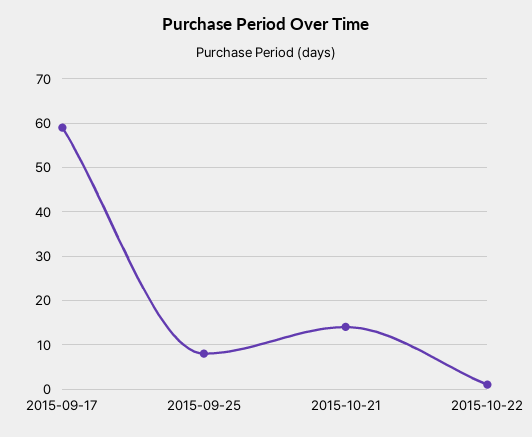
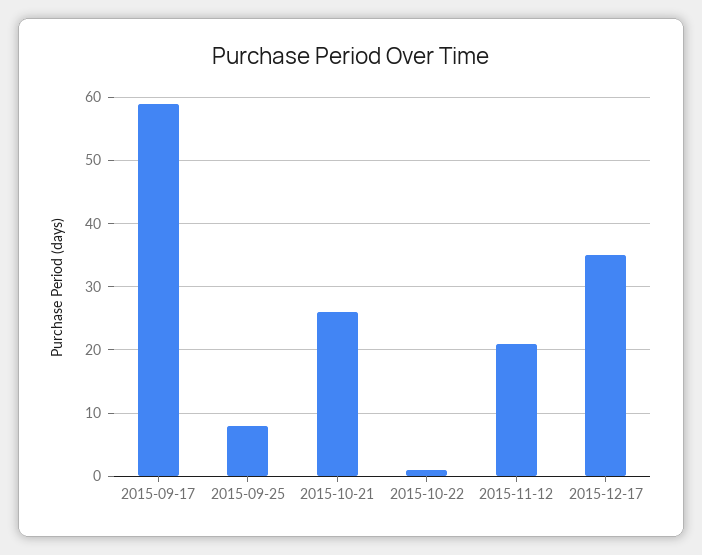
2015-10-21: 15 -> 26
2015-11-12: none -> 21
2015-12-17: none -> 35

